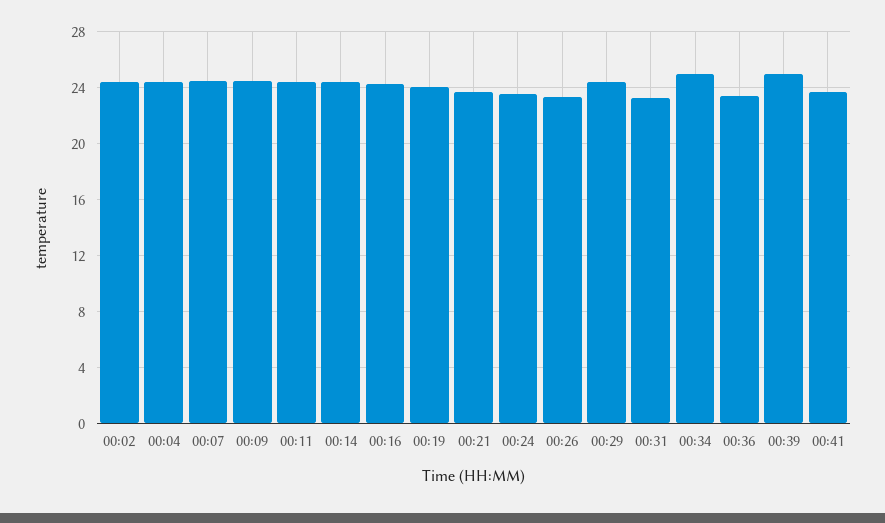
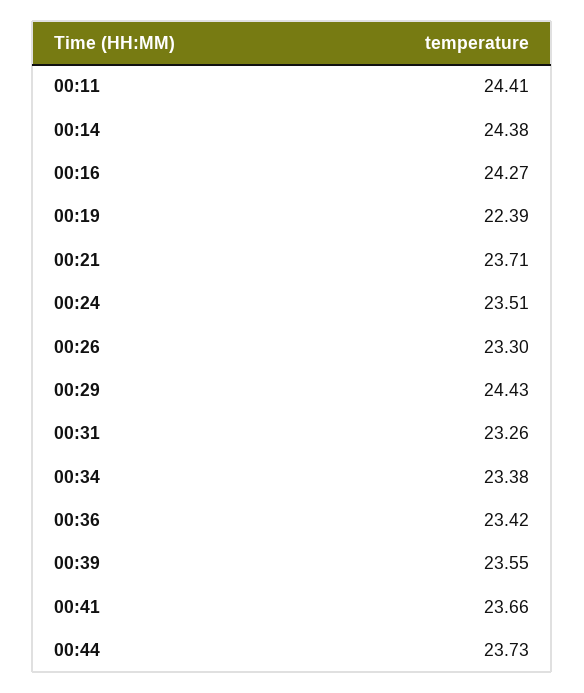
00:02: 24.5 -> none
00:04: 24.5 -> none
00:07: 24.5 -> none
00:09: 24.5 -> none
00:19: 24 -> 22.39
00:34: 25 -> 23.38
00:39: 25 -> 23.55
00:44: none -> 23.73

